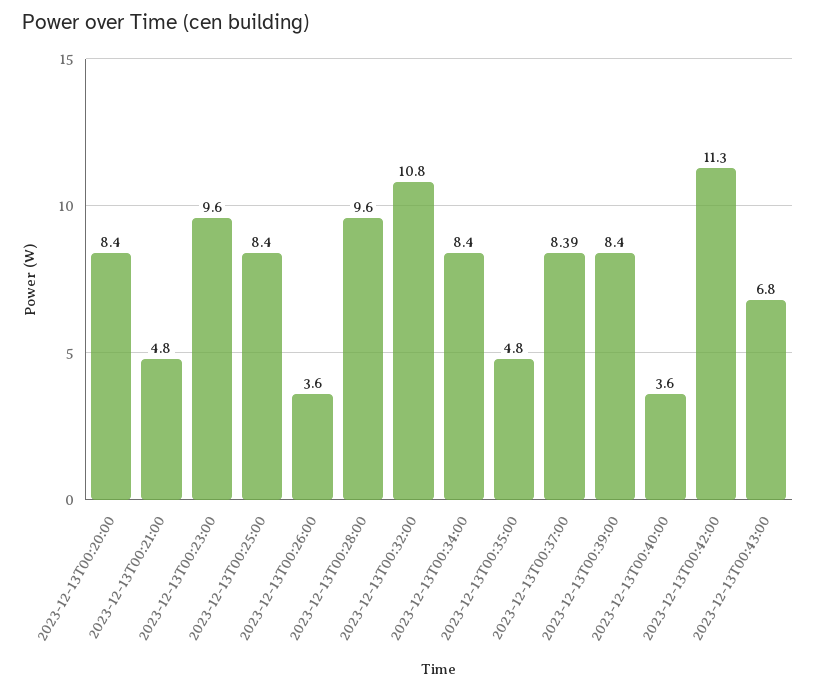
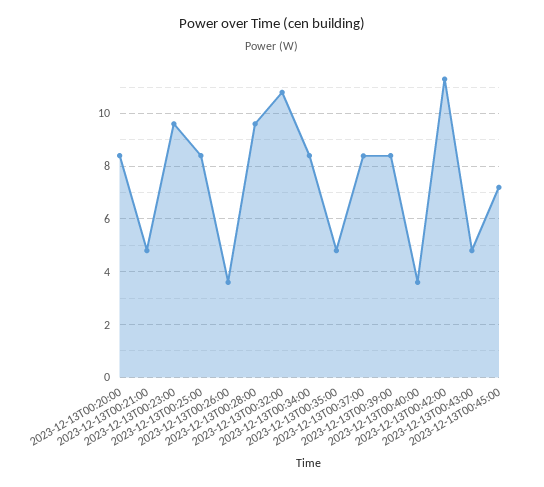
2023-12-13T00:43:00: 6.8 -> 4.75
2023-12-13T00:45:00: none -> 7.25

